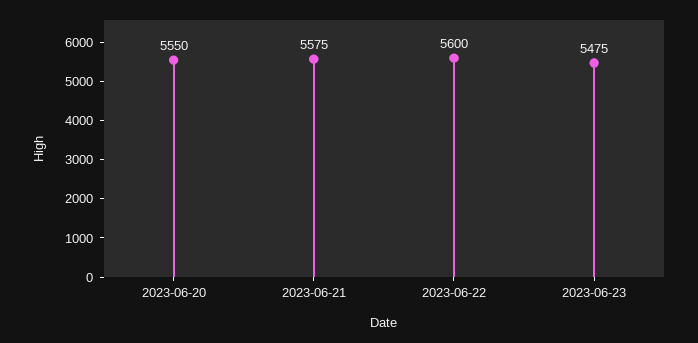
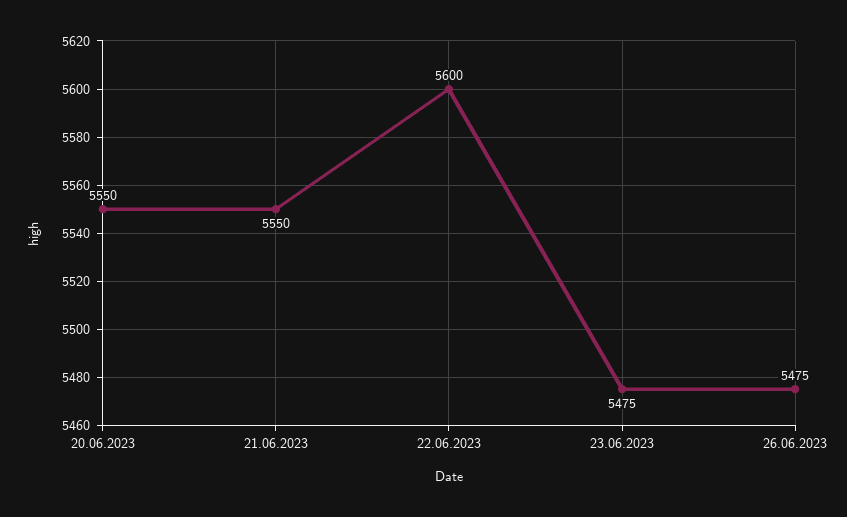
2023-06-21: 5575 -> 5550
26.06.2023: none -> 5475

